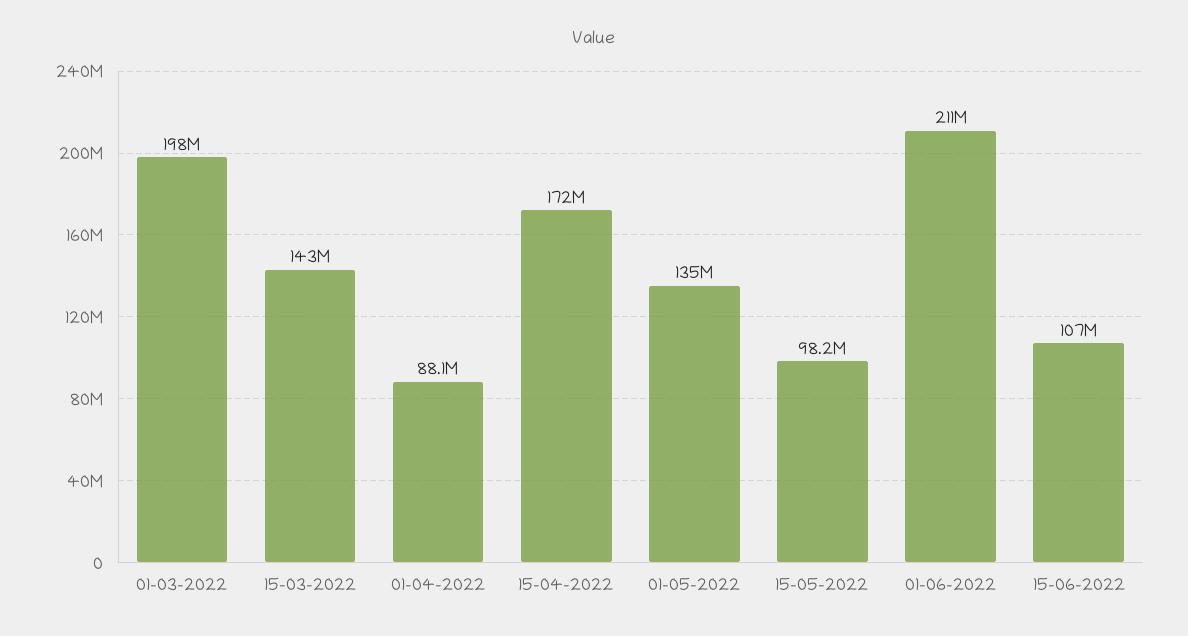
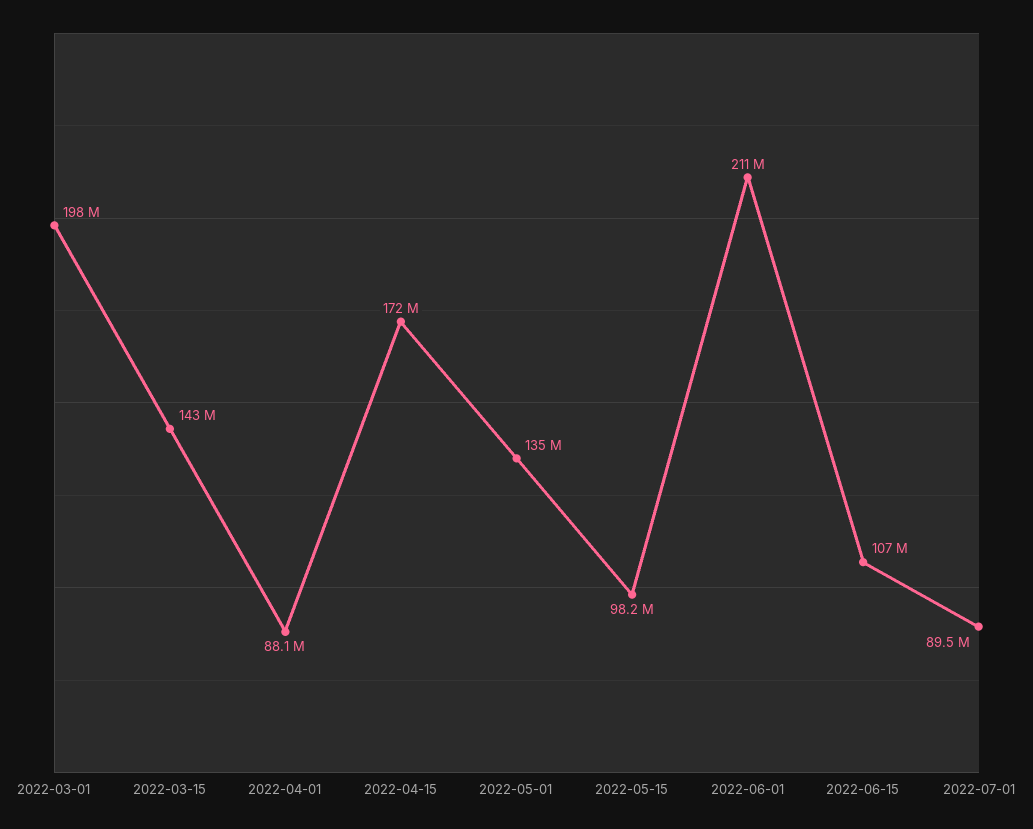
2022-07-01: none -> 89500000

